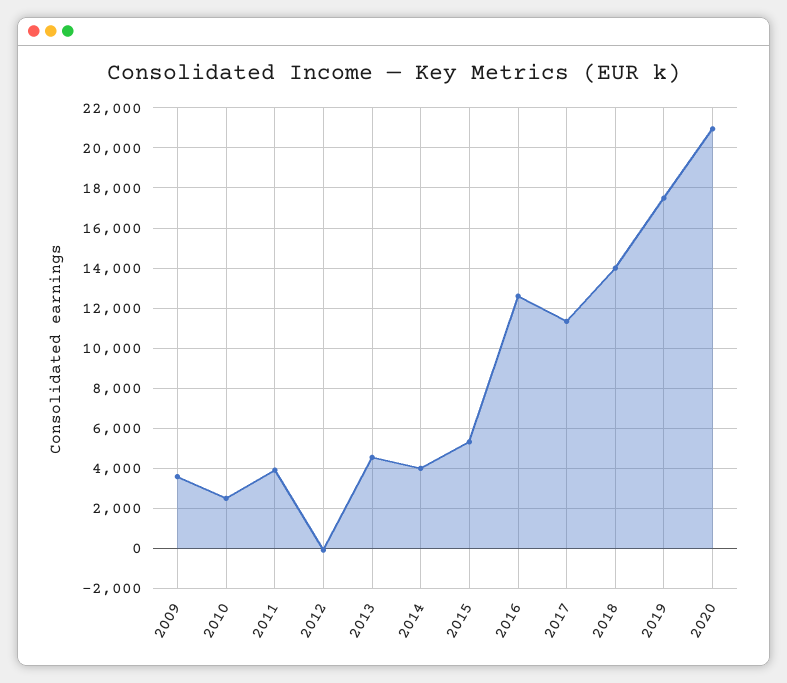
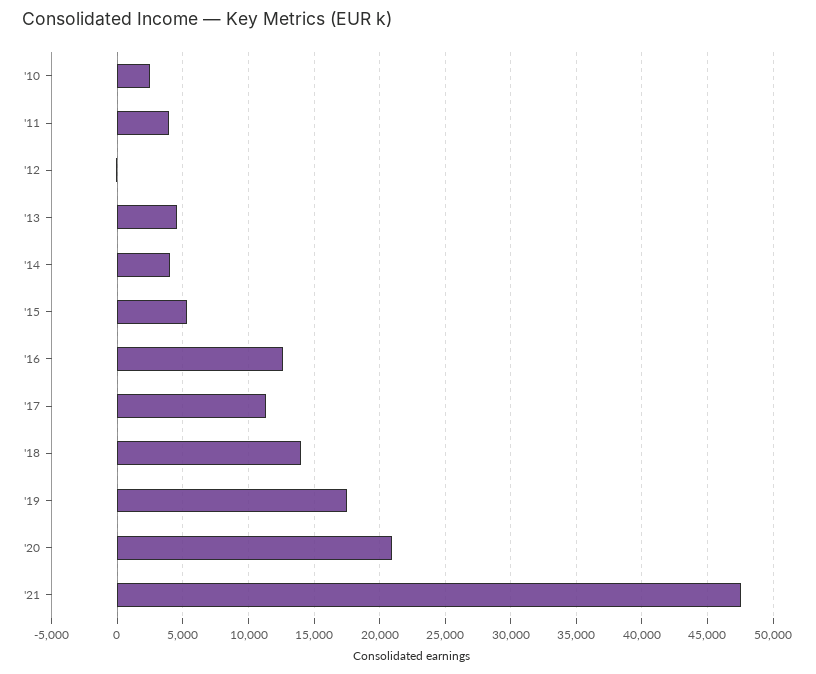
2009: 3500 -> none
'21: none -> 47500

